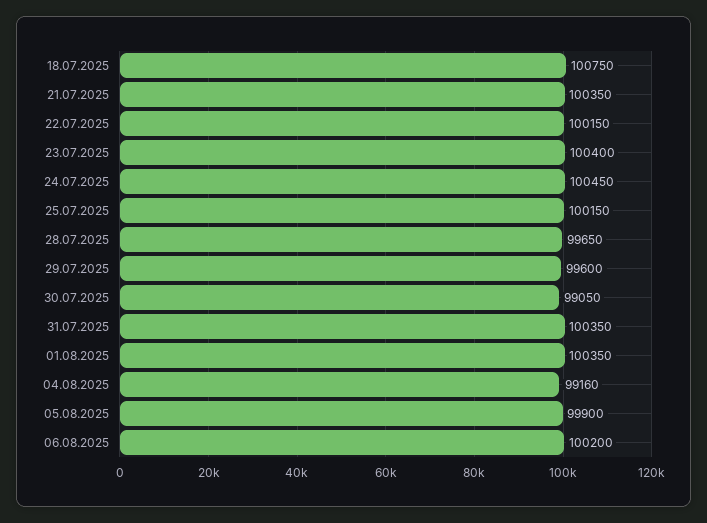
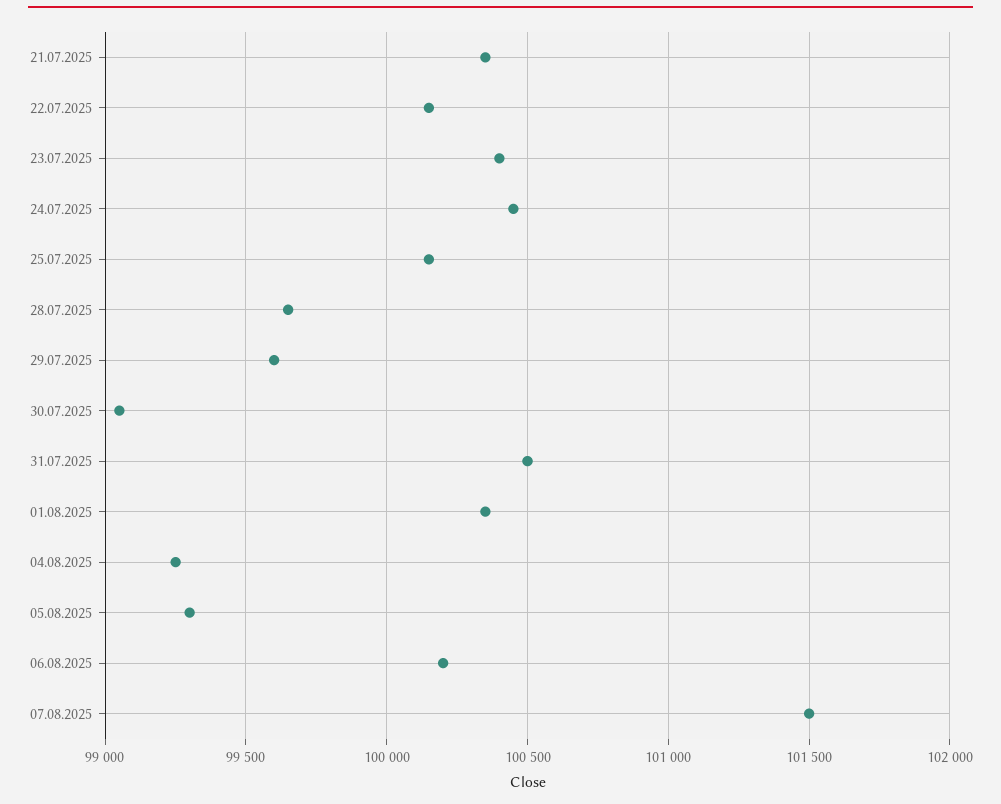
18.07.2025: 100750 -> none
31.07.2025: 100350 -> 100500
04.08.2025: 99160 -> 99250
05.08.2025: 99900 -> 99300
07.08.2025: none -> 101500

